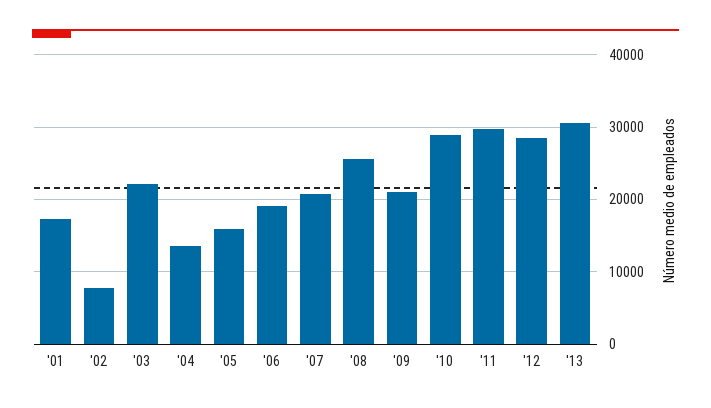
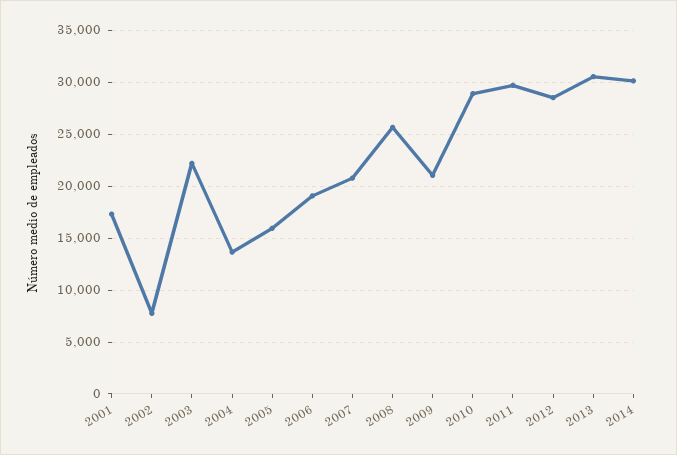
2014: none -> 30000

